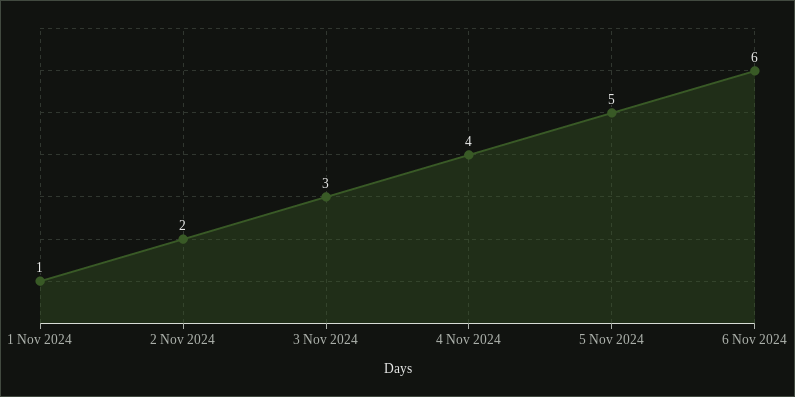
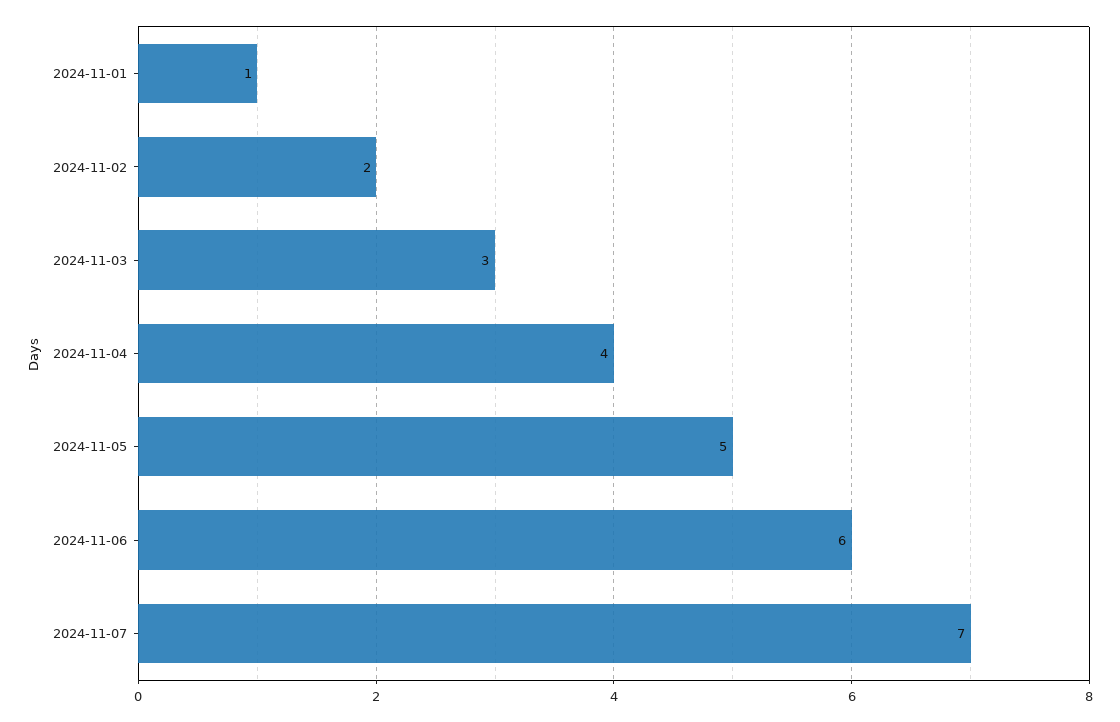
2024-11-07: none -> 7

